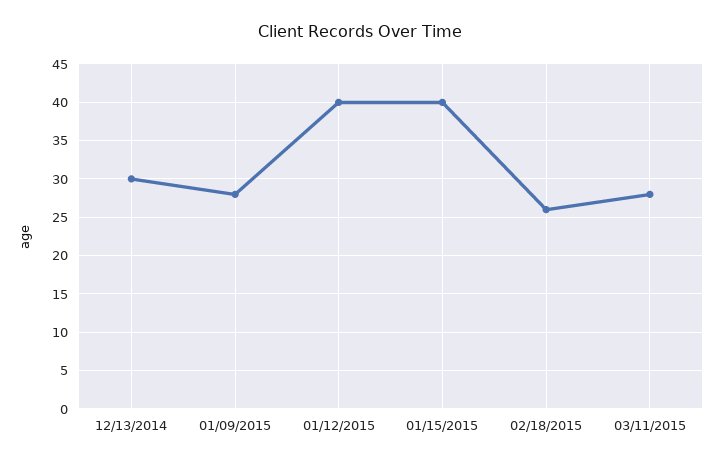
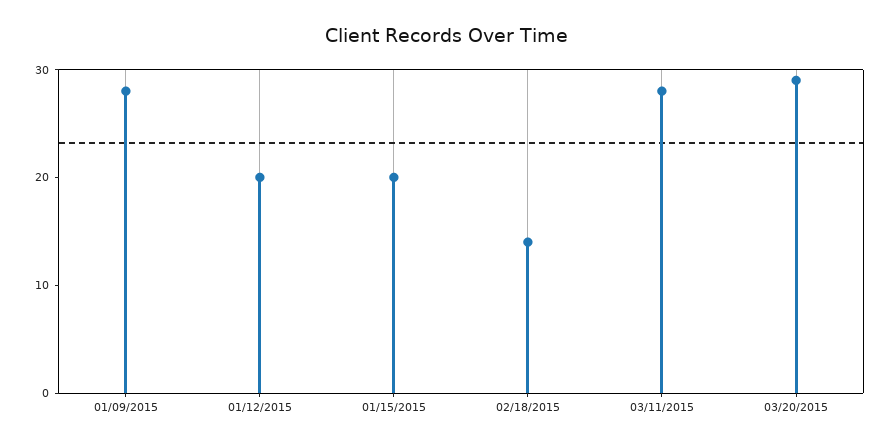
12/13/2014: 30 -> none
01/12/2015: 40 -> 20
01/15/2015: 40 -> 20
02/18/2015: 26 -> 14
03/20/2015: none -> 29

